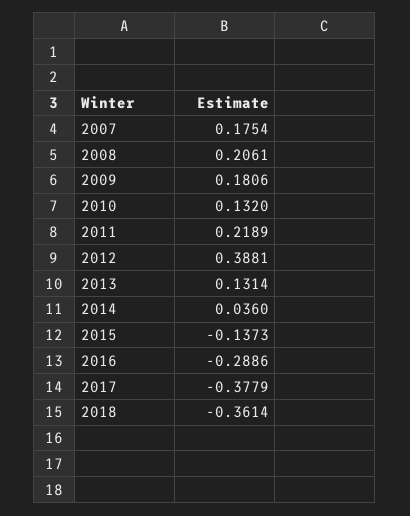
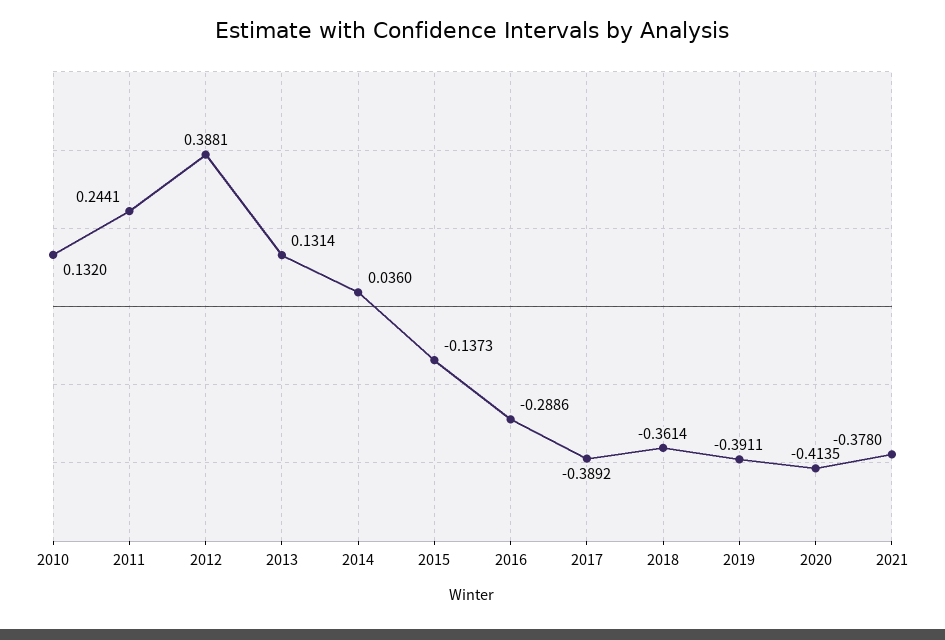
2007: 0.1754 -> none
2008: 0.2061 -> none
2009: 0.1806 -> none
2011: 0.2189 -> 0.2441
2017: -0.3779 -> -0.3892
2019: none -> -0.3911
2020: none -> -0.4135
2021: none -> -0.378

